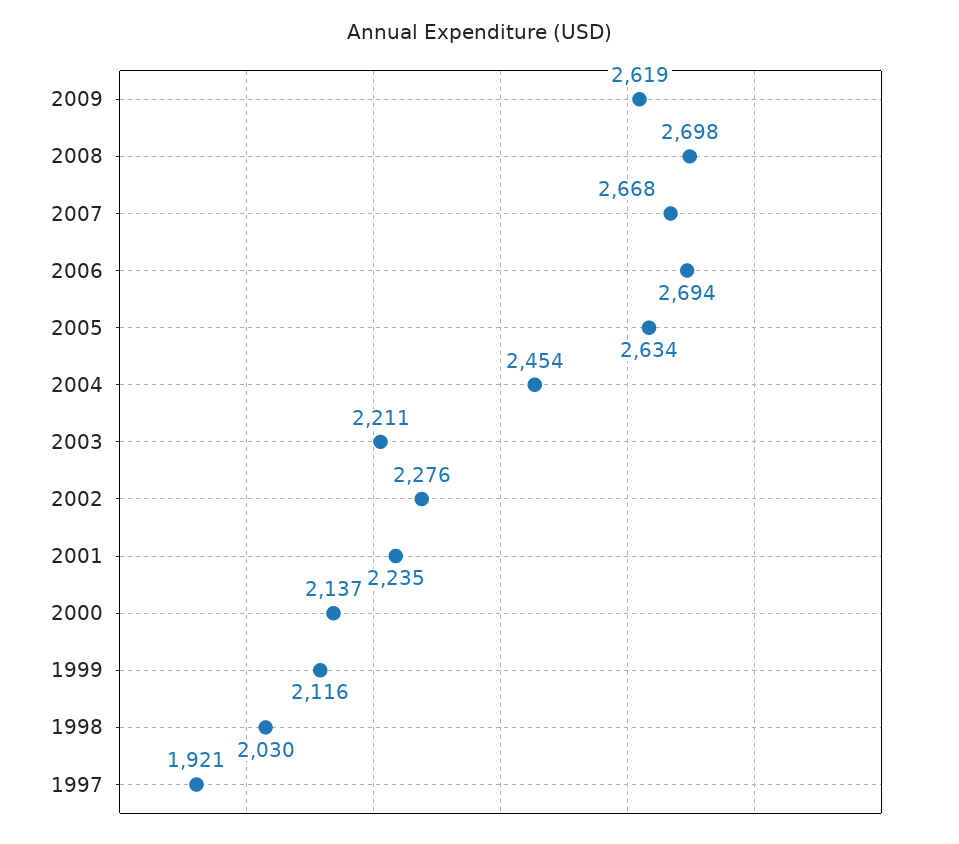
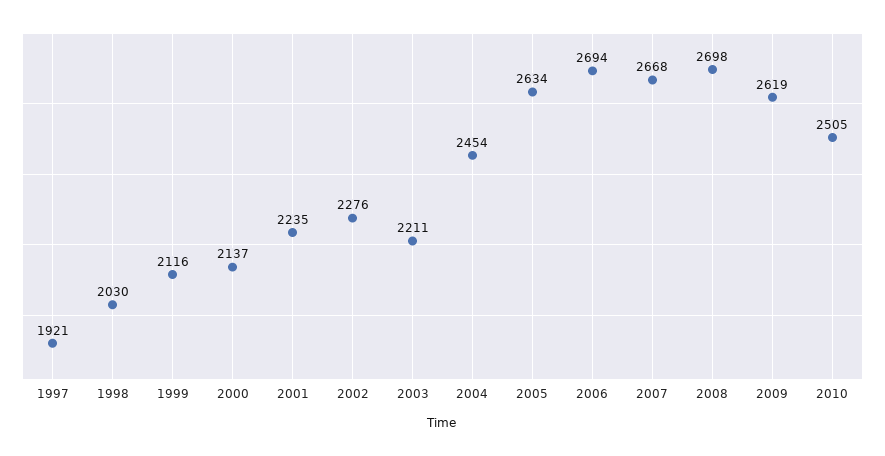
2010: none -> 2505

